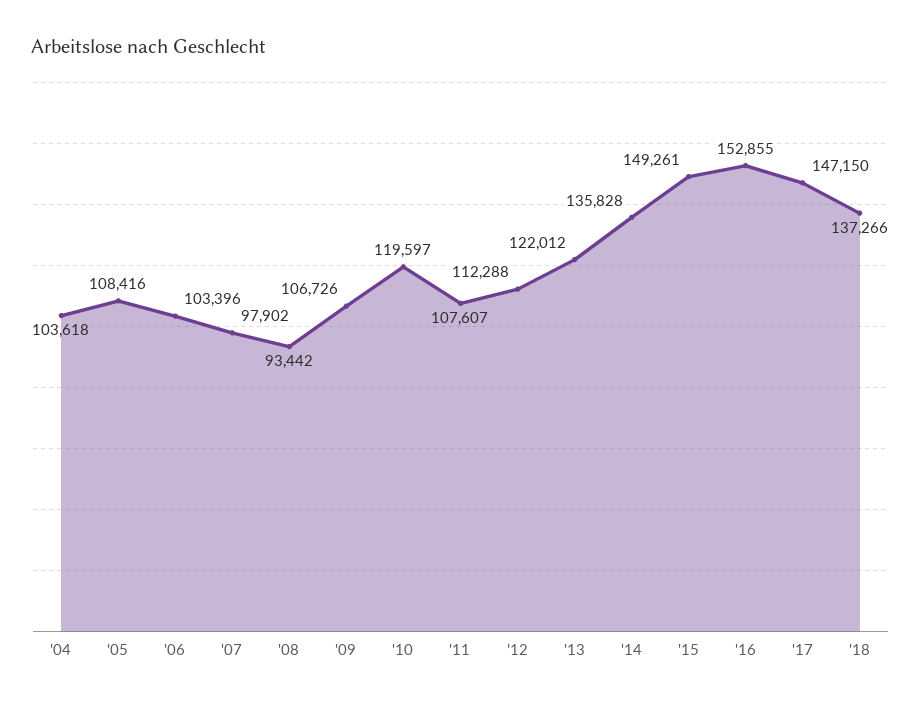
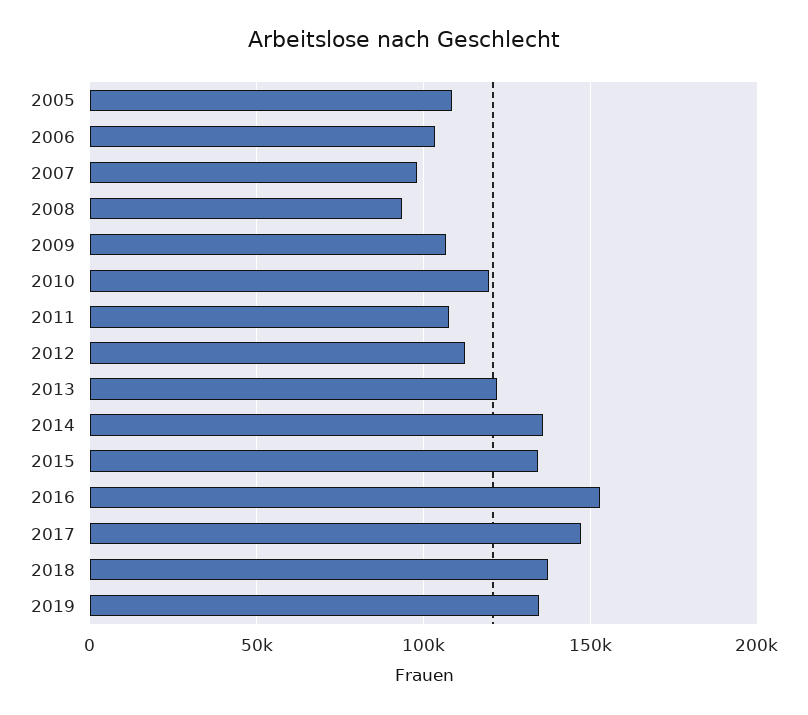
'04: 103618 -> none
'15: 149261 -> 135000
2019: none -> 135000

